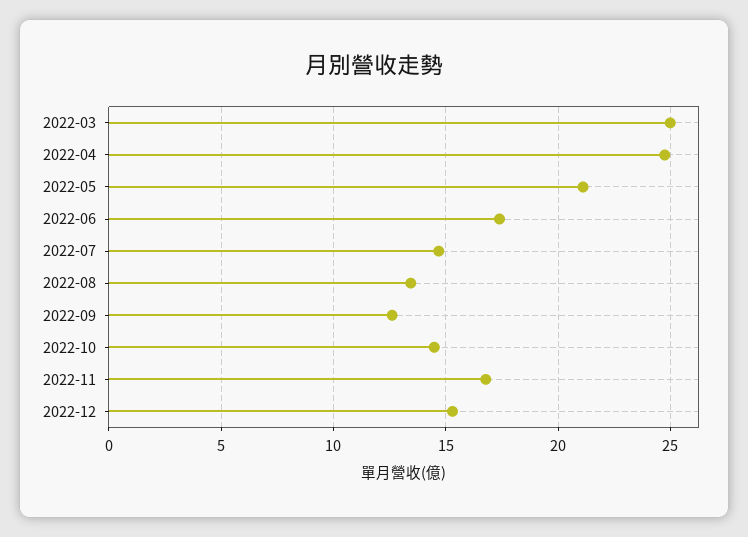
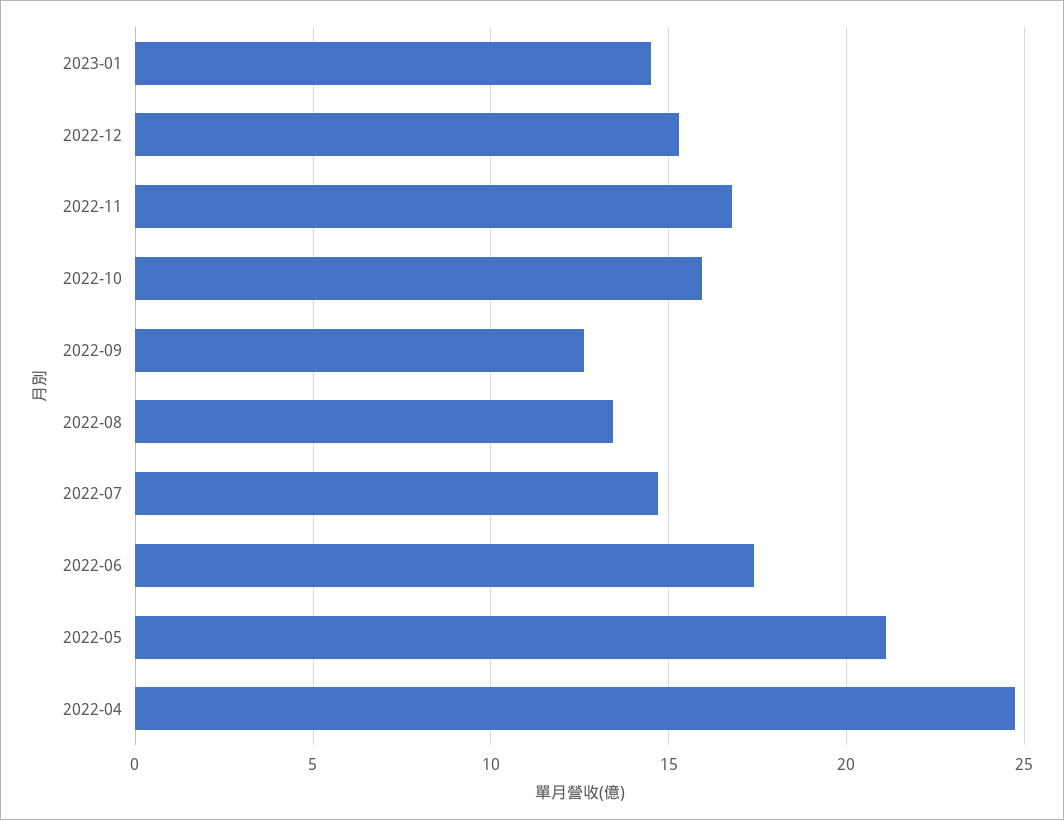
2022-03: 25 -> none
2022-10: 14.5 -> 16
2023-01: none -> 14.5

